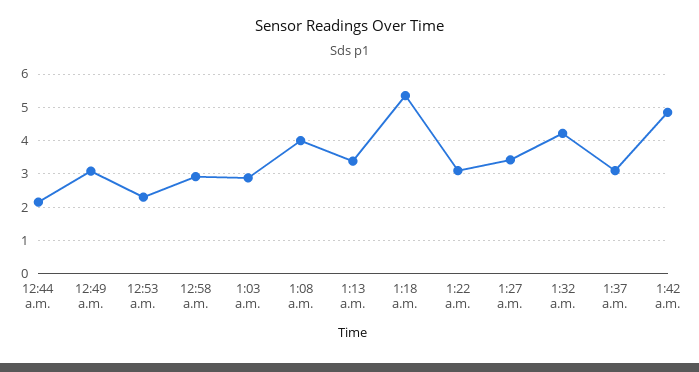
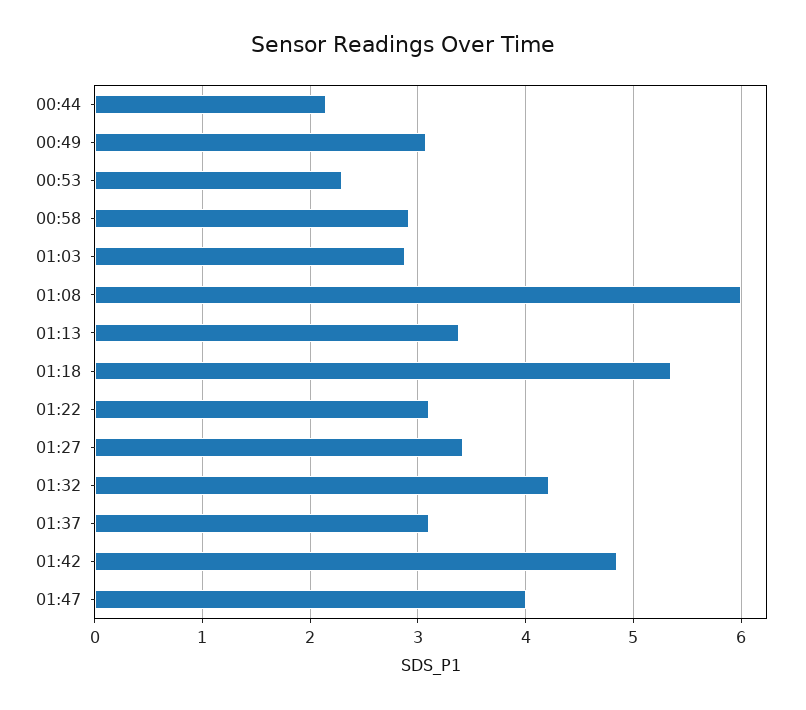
1:08 a.m.: 4 -> 6
01:47: none -> 4

